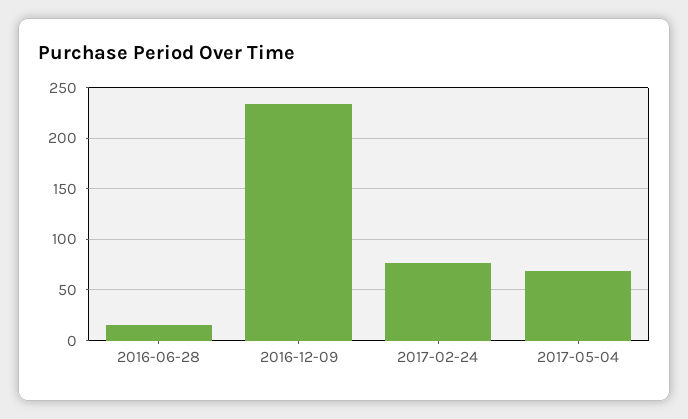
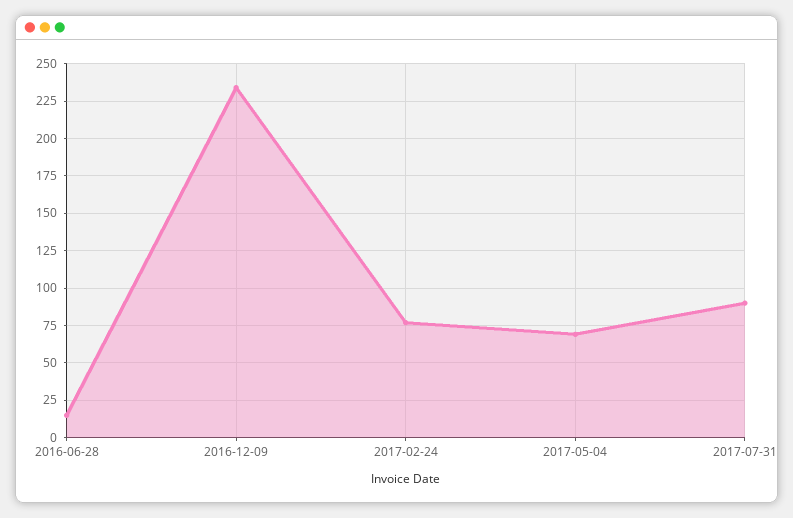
2017-07-31: none -> 90

